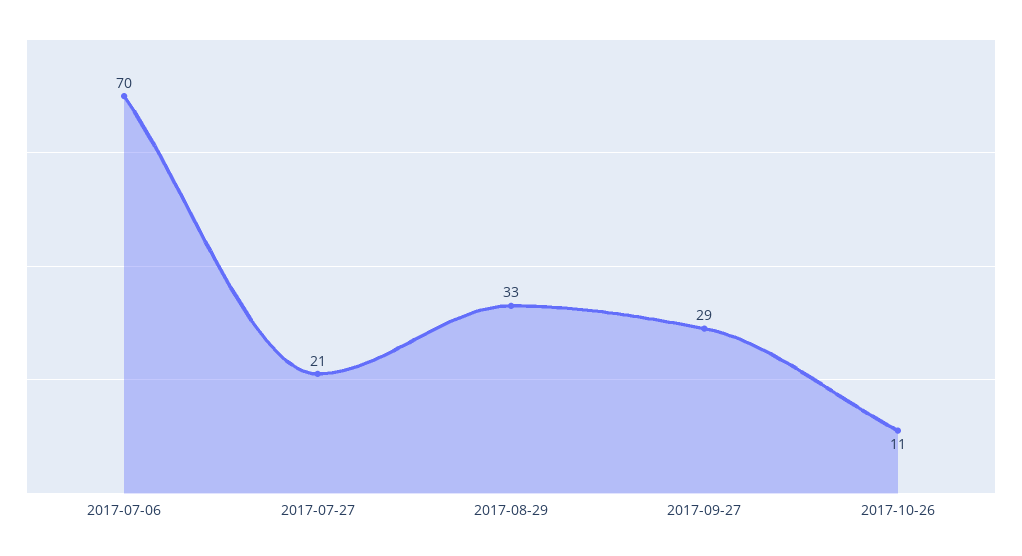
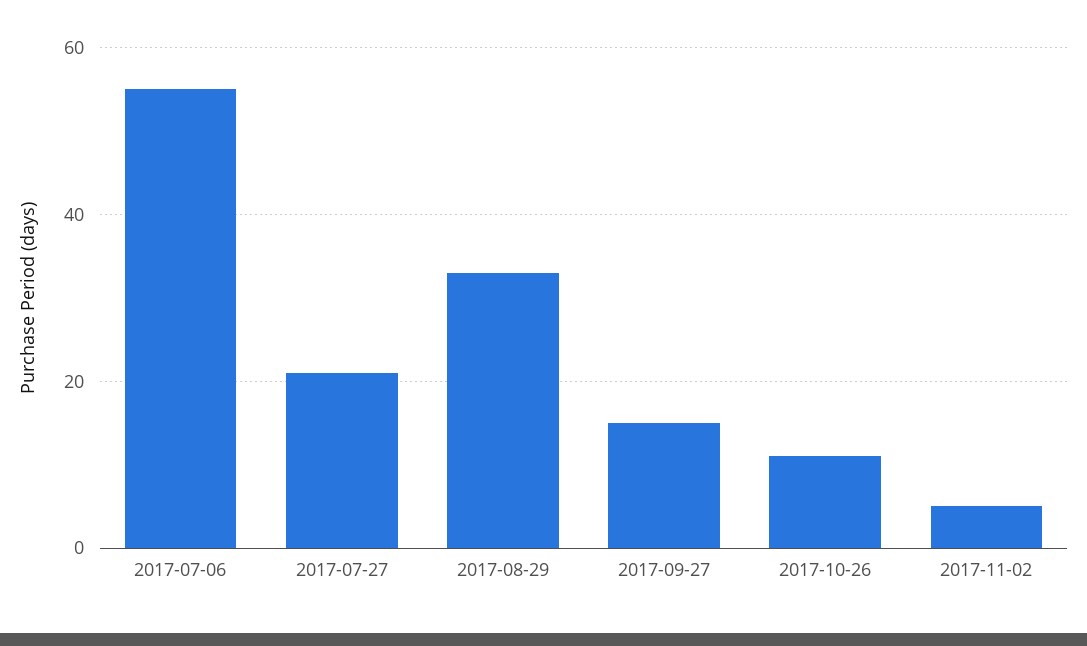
2017-07-06: 70 -> 55
2017-09-27: 29 -> 15
2017-11-02: none -> 5

